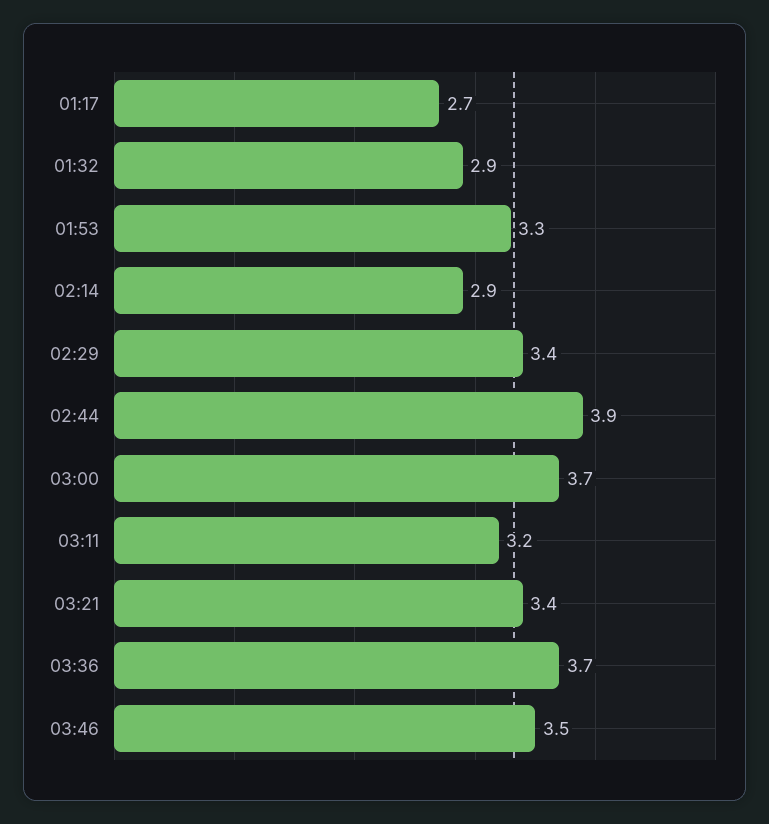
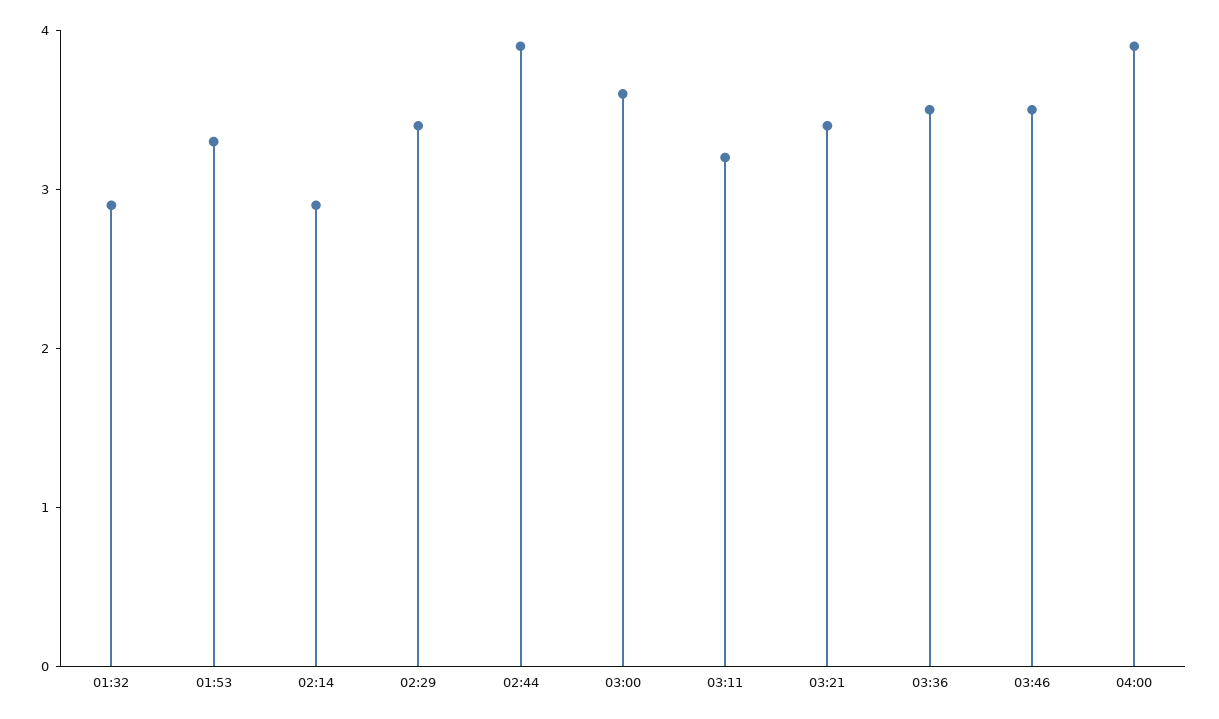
01:17: 2.7 -> none
03:00: 3.7 -> 3.6
03:36: 3.7 -> 3.5
04:00: none -> 3.9

